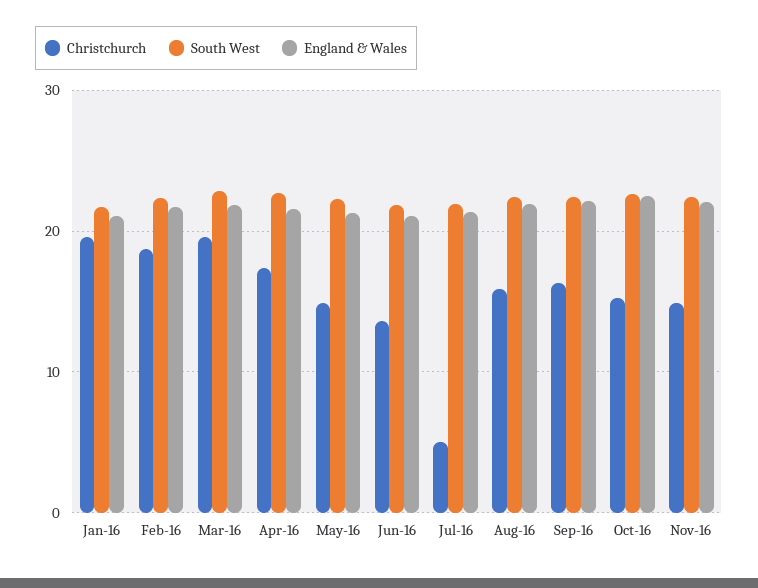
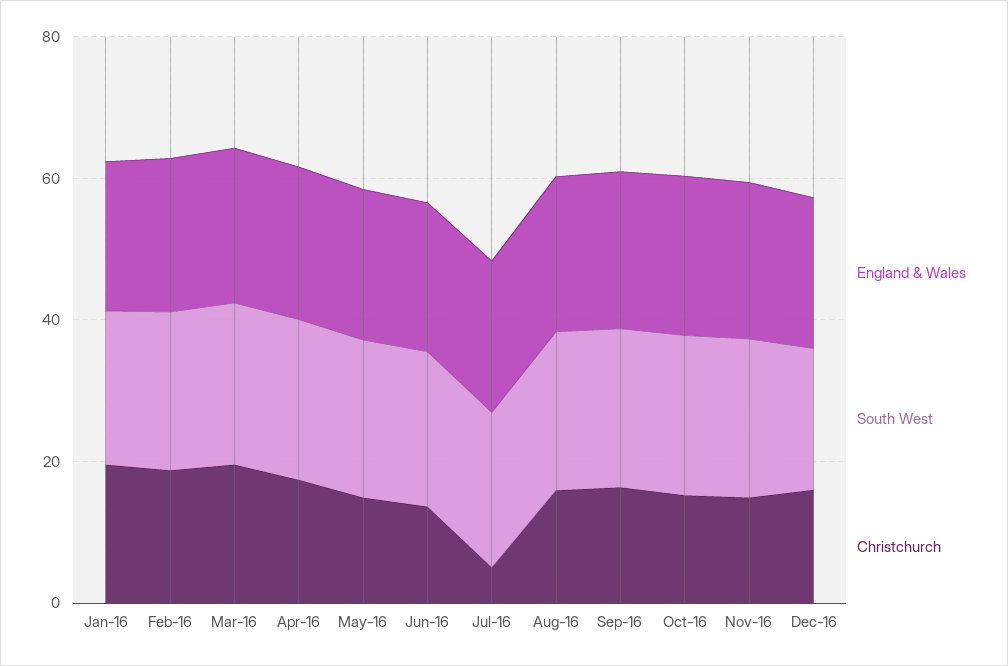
England & Wales, Dec-16: none -> 20
South West, Dec-16: none -> 20
Christchurch, Dec-16: none -> 15

